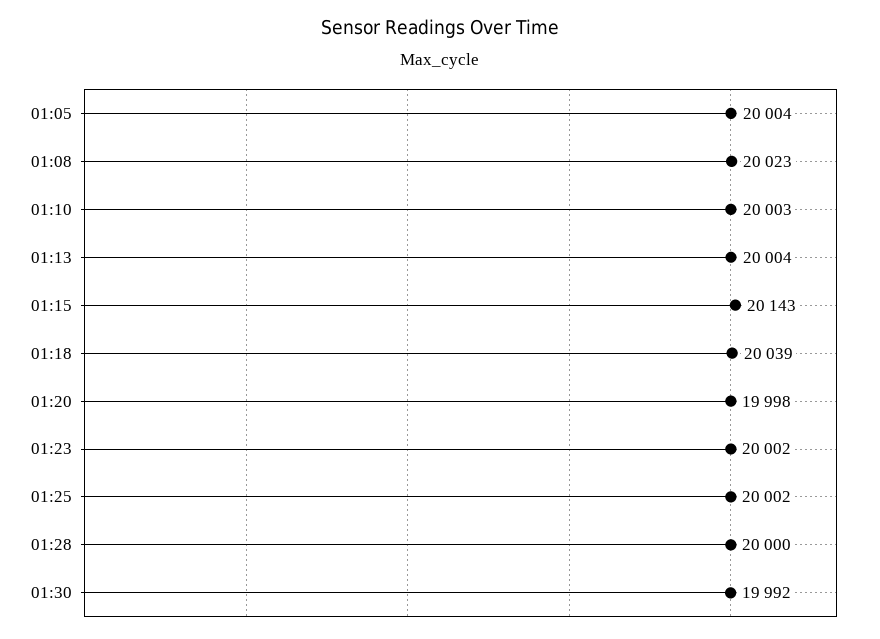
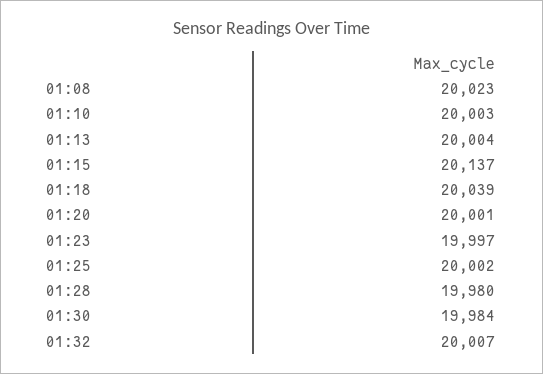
01:05: 20004 -> none
01:15: 20143 -> 20137
01:20: 19998 -> 20001
01:23: 20002 -> 19997
01:28: 20000 -> 19980
01:30: 19992 -> 19984
01:32: none -> 20007

